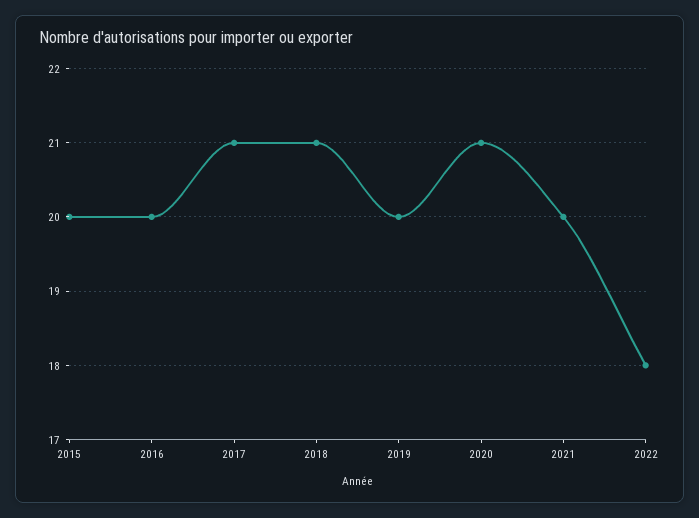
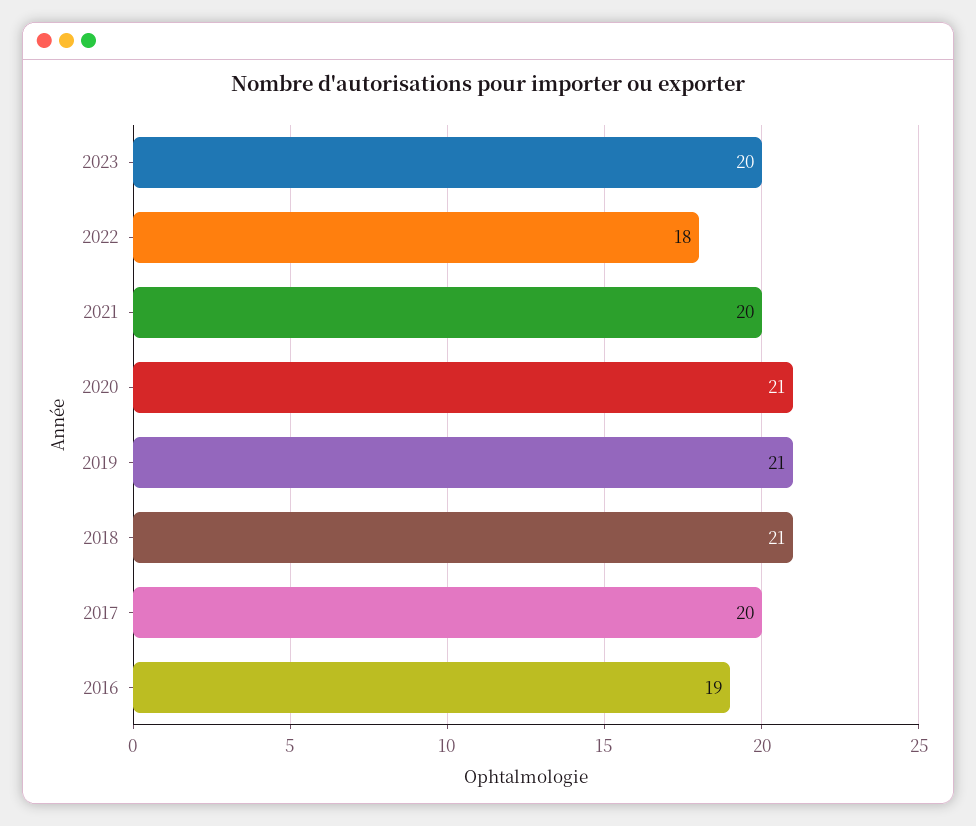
2015: 20 -> none
2016: 20 -> 19
2017: 21 -> 20
2019: 20 -> 21
2023: none -> 20

